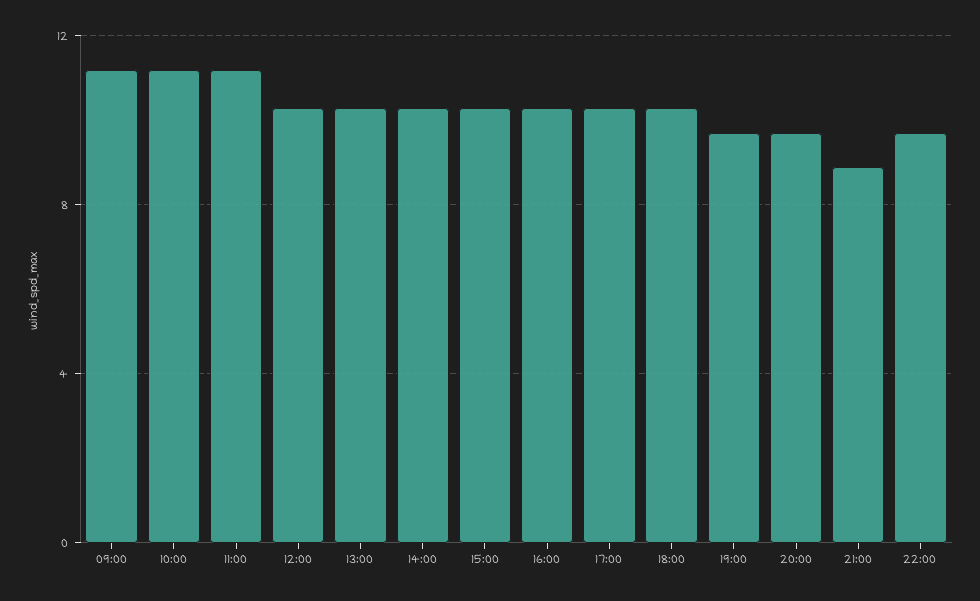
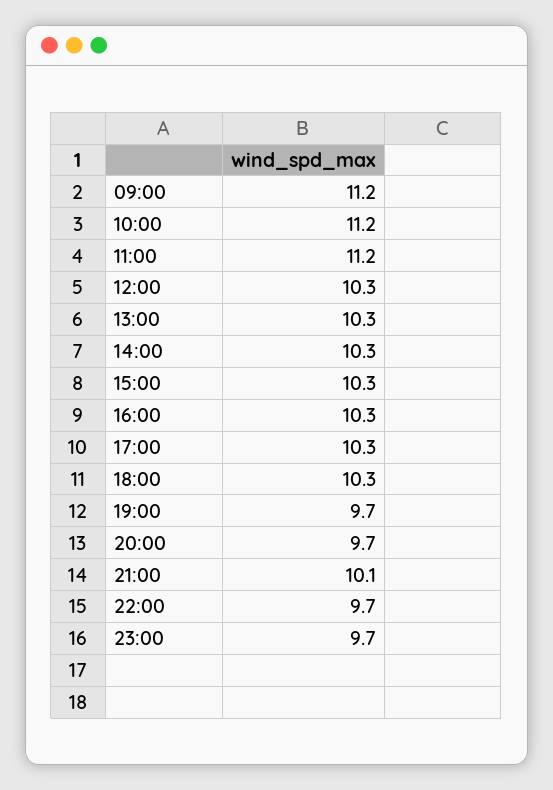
21:00: 9 -> 10.1
23:00: none -> 9.7

